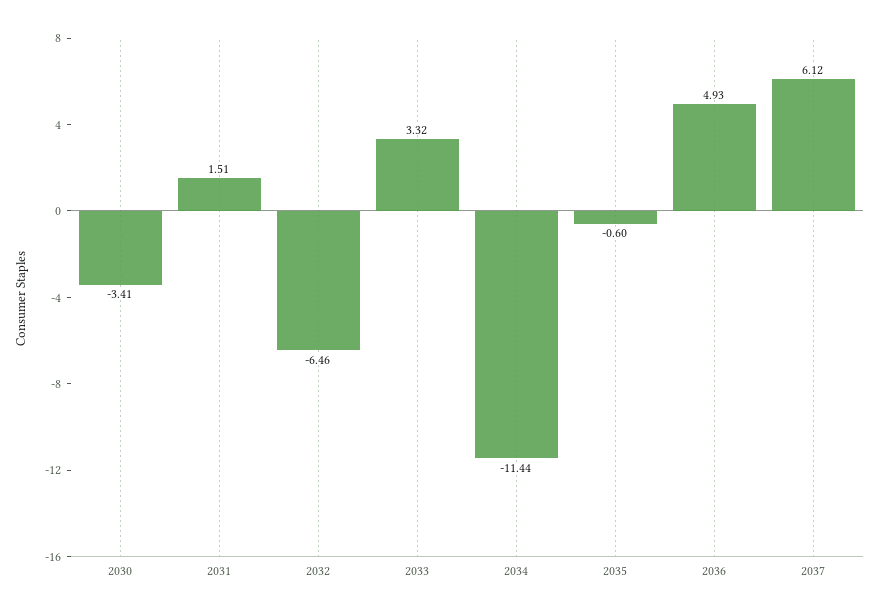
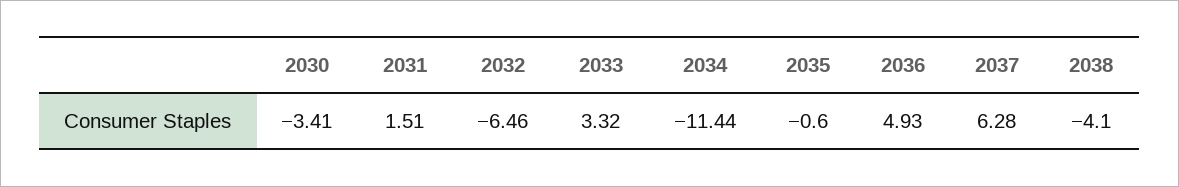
2037: 6.12 -> 6.28
2038: none -> -4.1

